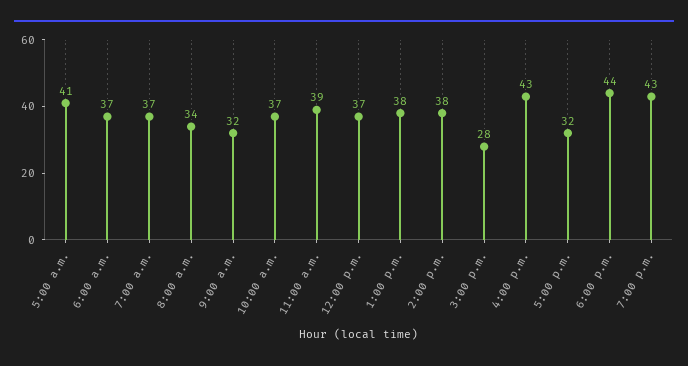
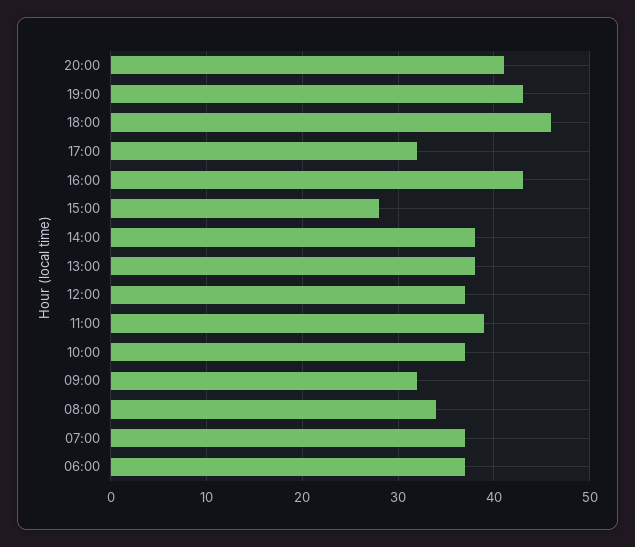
5:00 a.m.: 41 -> none
6:00 p.m.: 44 -> 46
20:00: none -> 41

